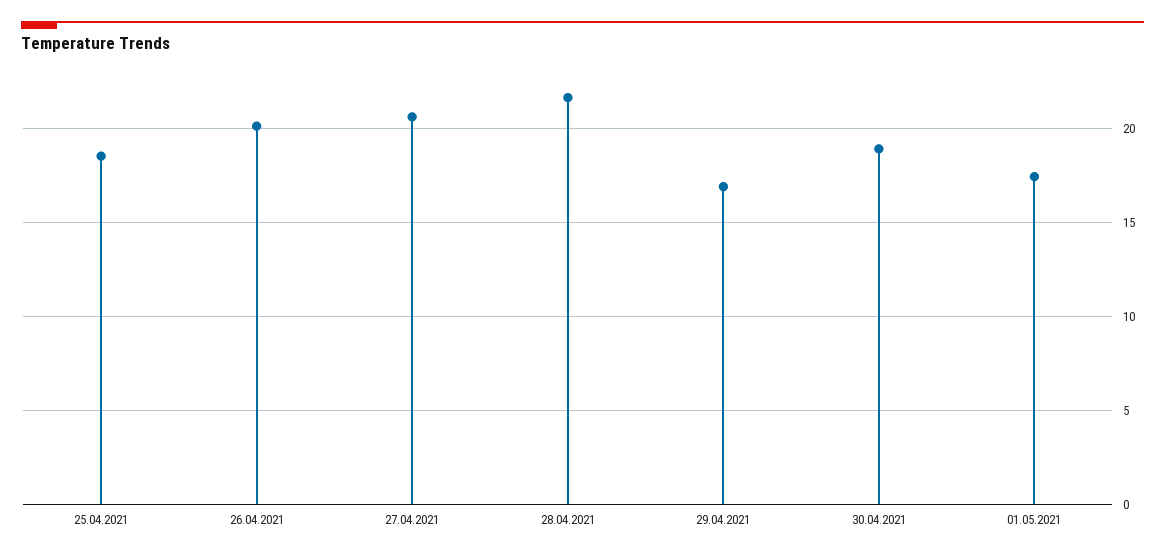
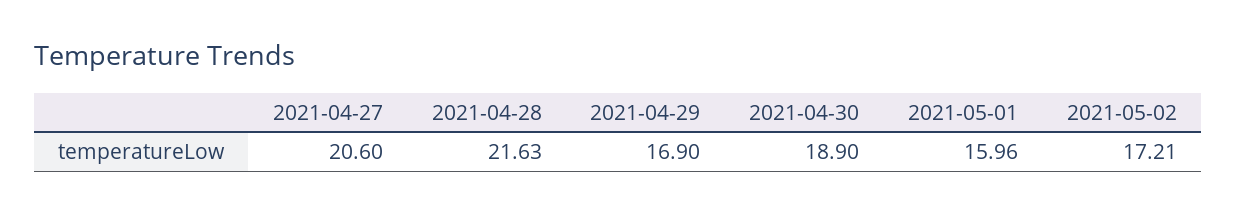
25.04.2021: 18.5 -> none
26.04.2021: 20 -> none
01.05.2021: 17.5 -> 15.96
2021-05-02: none -> 17.21

